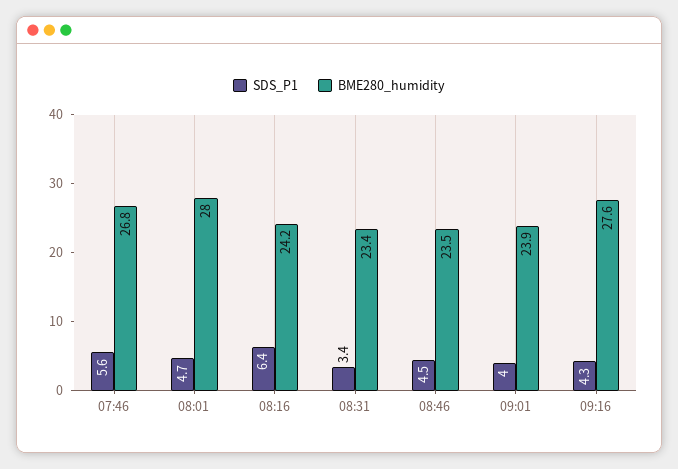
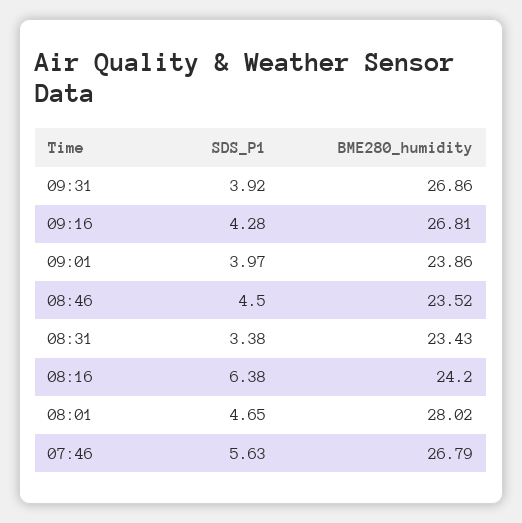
BME280_humidity, 09:16: 27.6 -> 26.81
SDS_P1, 09:31: none -> 3.92
BME280_humidity, 09:31: none -> 26.86

